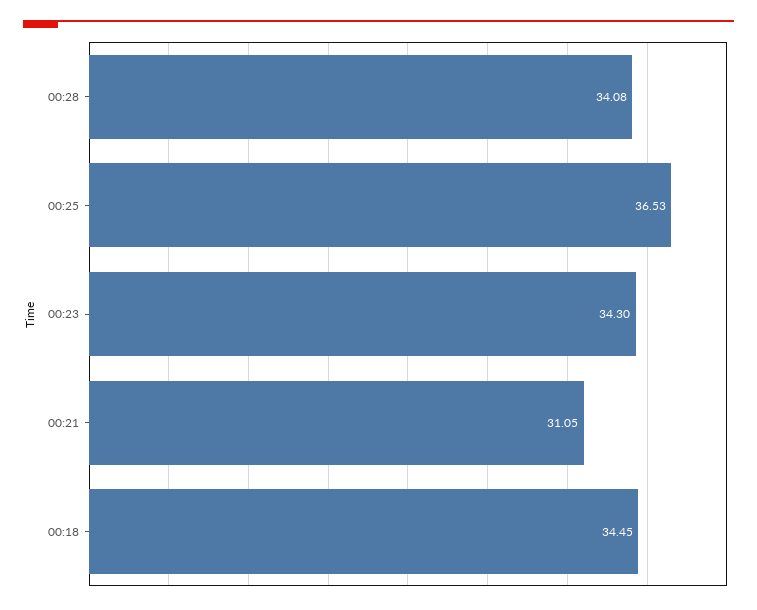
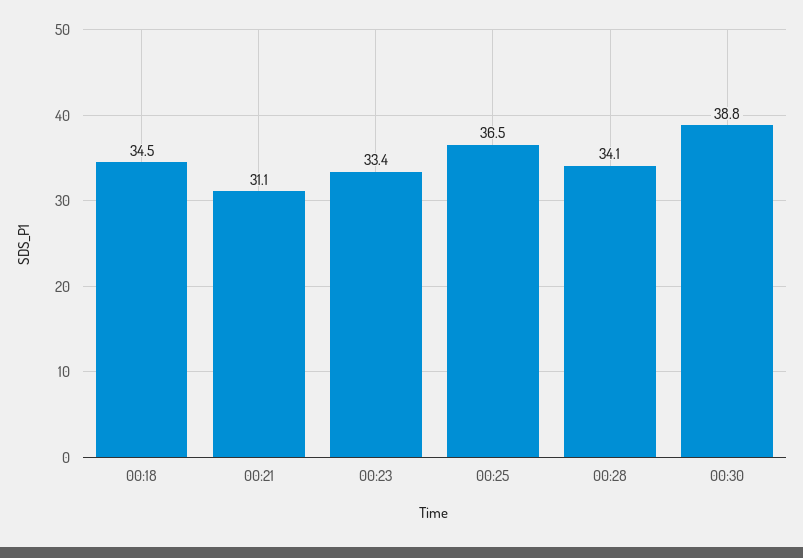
00:23: 34.3 -> 33.4
00:30: none -> 38.8

